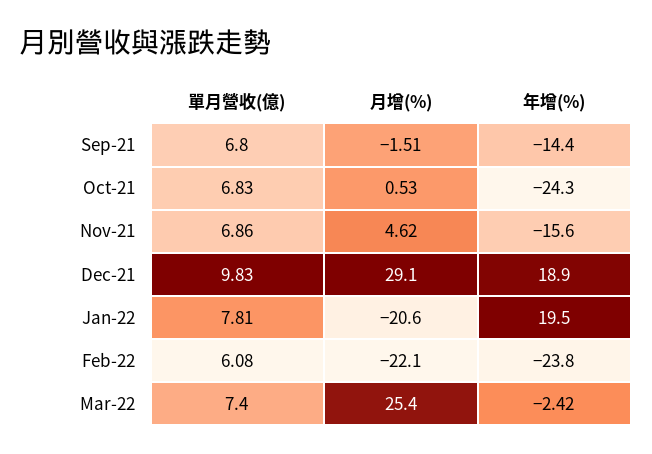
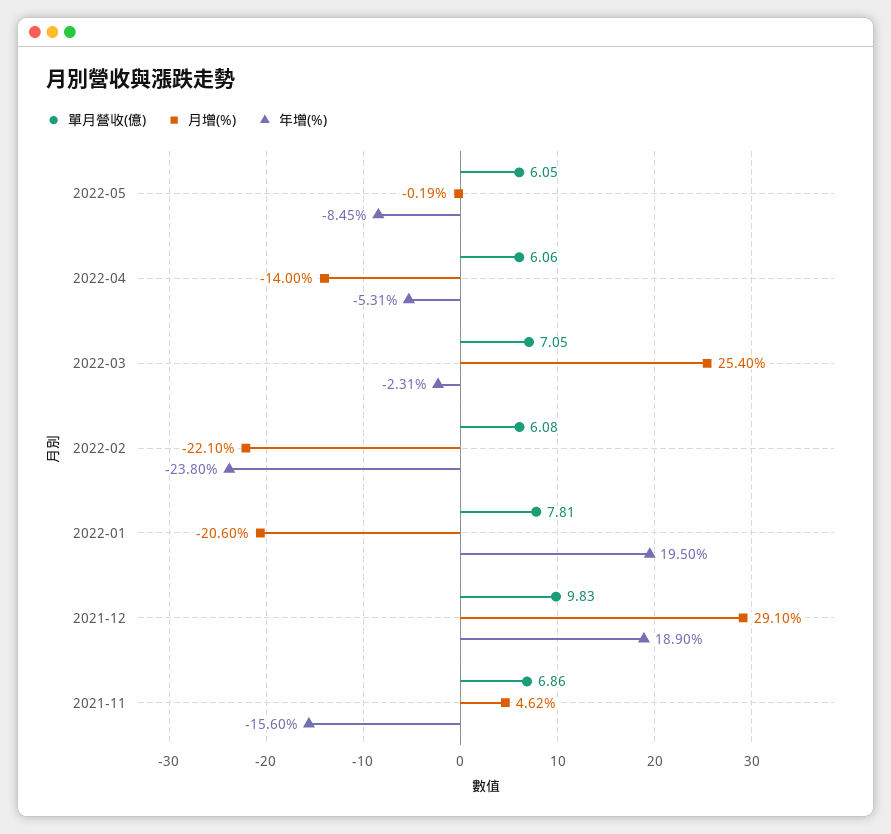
單月營收(億), Sep-21: 6.8 -> none
月增(%), Sep-21: -1.51 -> none
年增(%), Sep-21: -14.4 -> none
單月營收(億), Oct-21: 6.83 -> none
月增(%), Oct-21: 0.53 -> none
年增(%), Oct-21: -24.3 -> none
單月營收(億), Mar-22: 7.4 -> 7.05
年增(%), Mar-22: -2.42 -> -2.31
單月營收(億), 2022-05: none -> 6.05
月增(%), 2022-05: none -> -0.19
年增(%), 2022-05: none -> -8.45
單月營收(億), 2022-04: none -> 6.06
月增(%), 2022-04: none -> -14
年增(%), 2022-04: none -> -5.31

